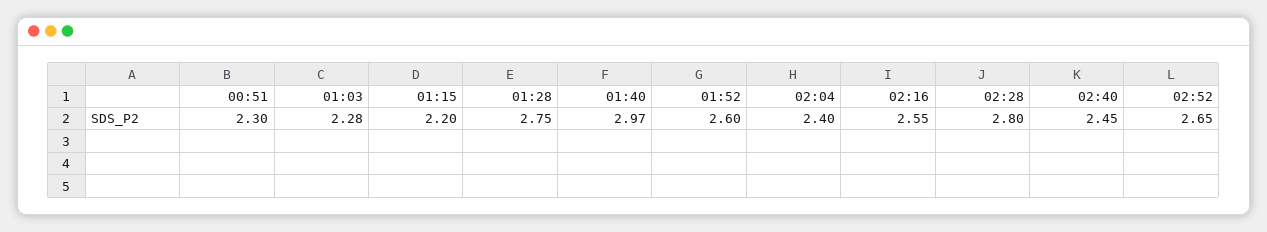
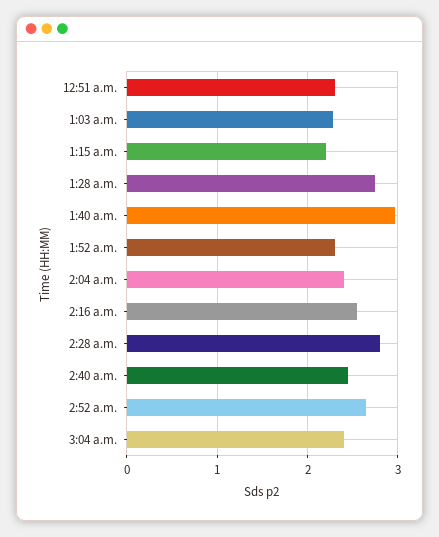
01:52: 2.6 -> 2.3
3:04 a.m.: none -> 2.4

